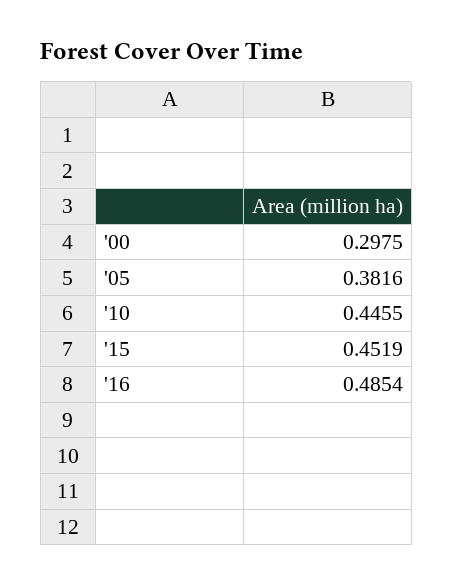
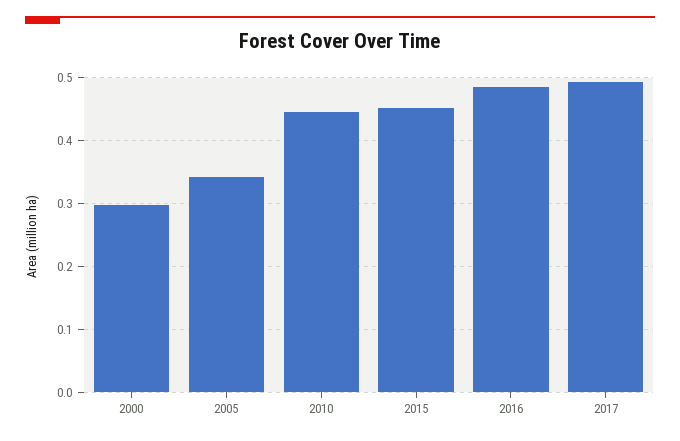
'05: 0.3816 -> 0.34
2017: none -> 0.49

